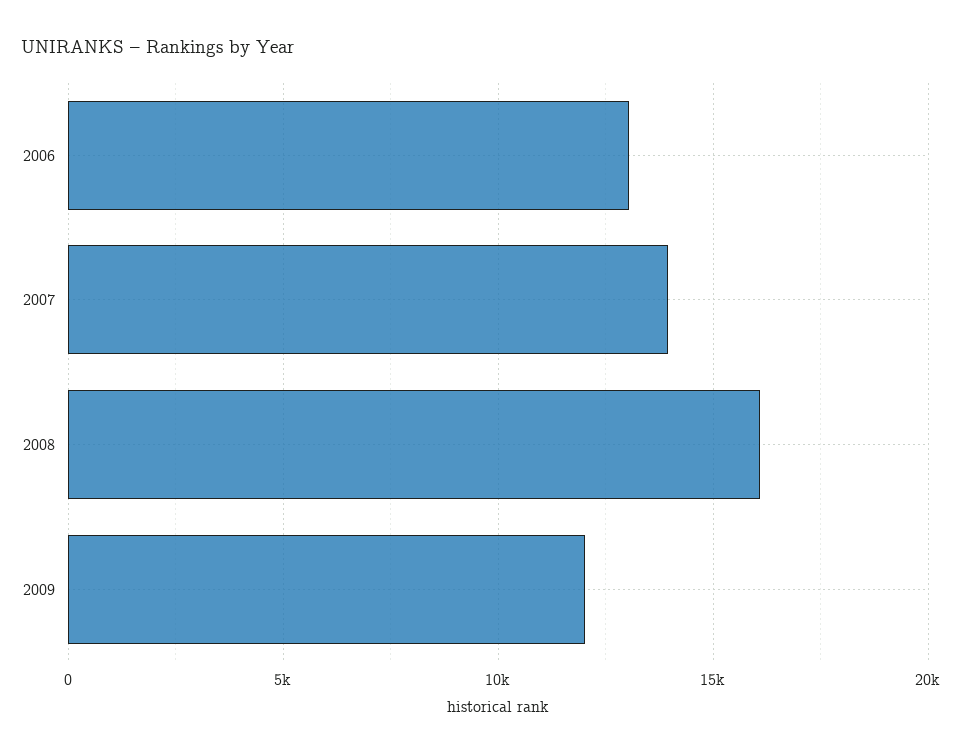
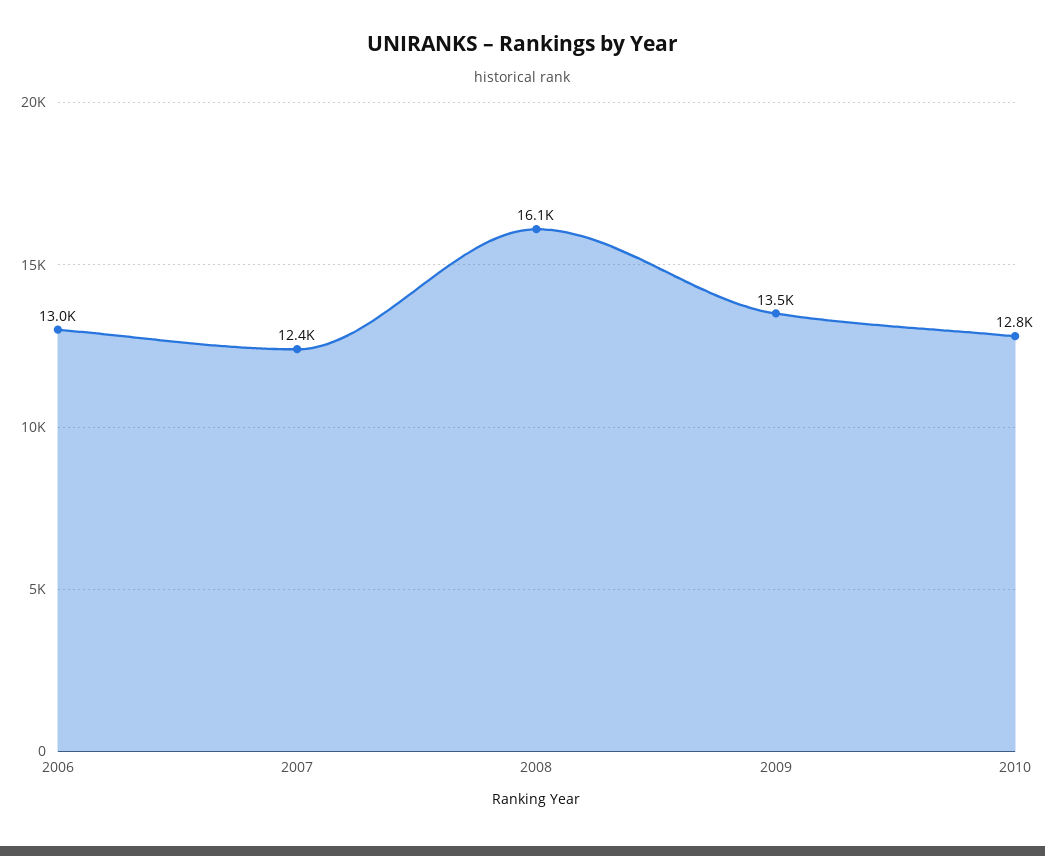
2007: 14000 -> 12400
2009: 12000 -> 13500
2010: none -> 12800

